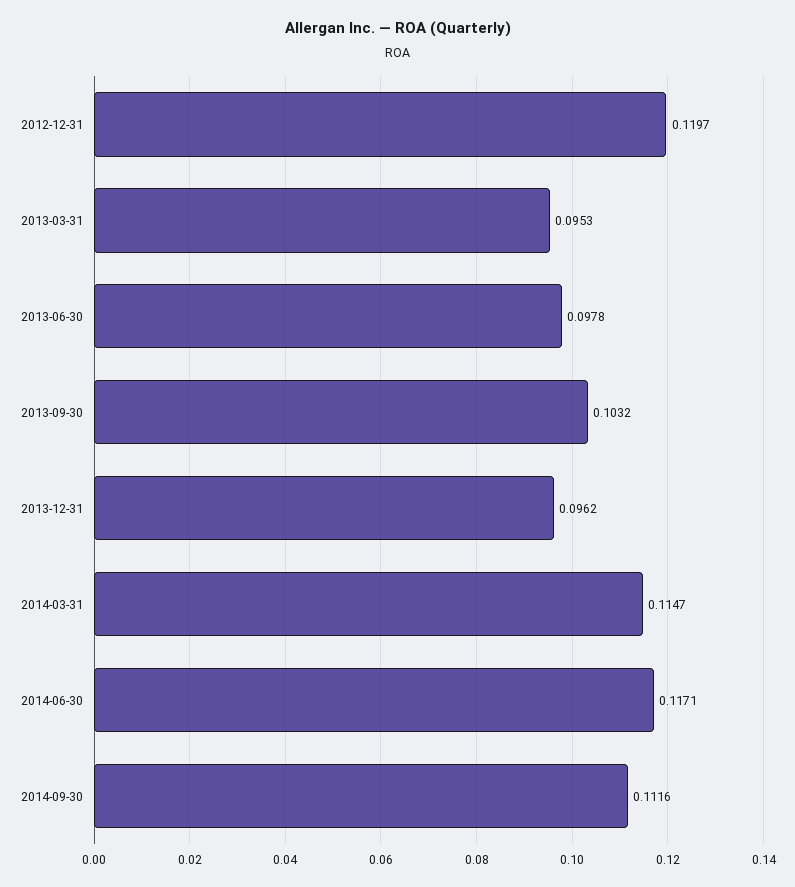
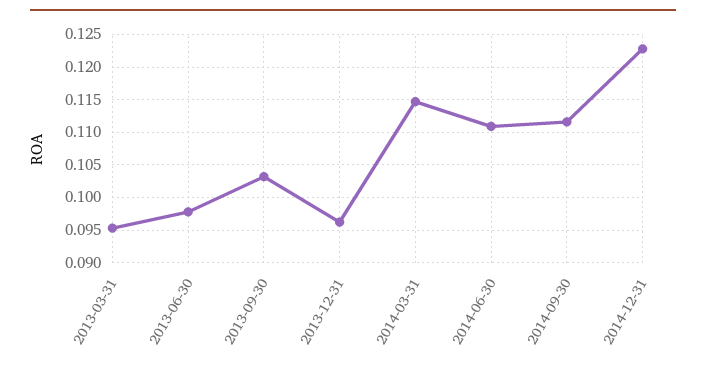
2012-12-31: 0.1197 -> none
2014-06-30: 0.1171 -> 0.111
2014-12-31: none -> 0.123

